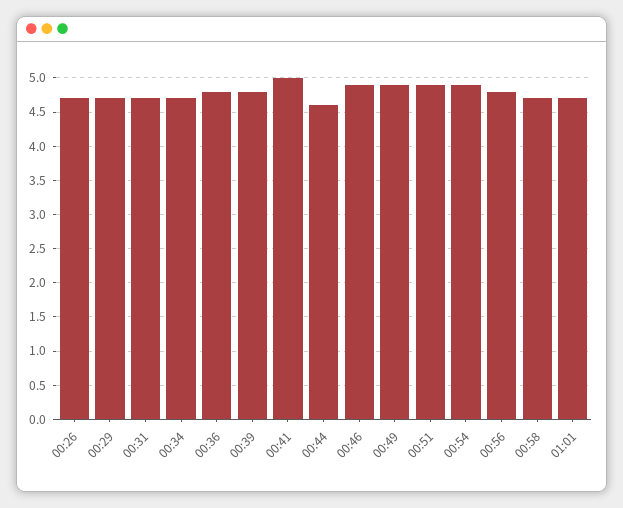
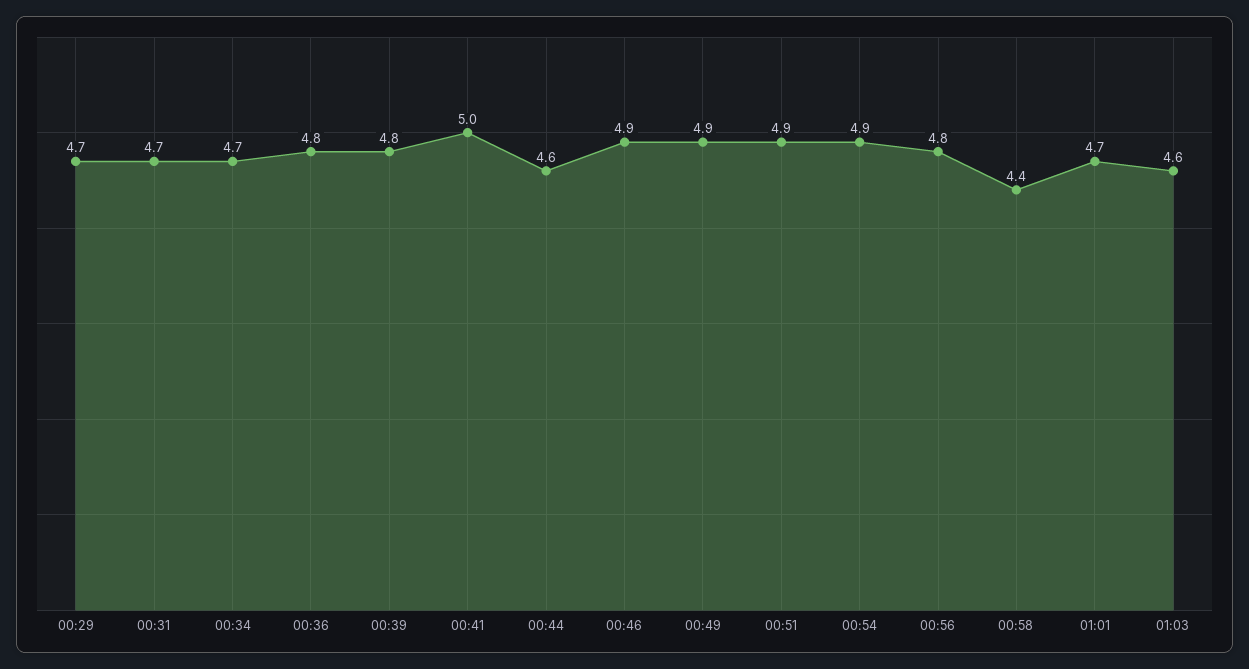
00:26: 4.7 -> none
00:58: 4.7 -> 4.4
01:03: none -> 4.6

